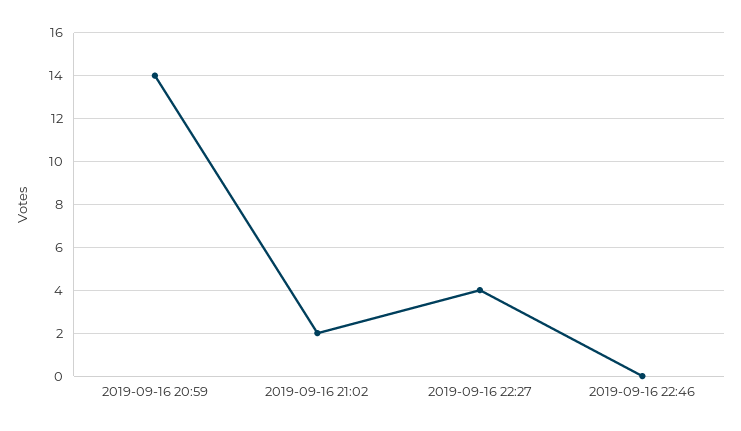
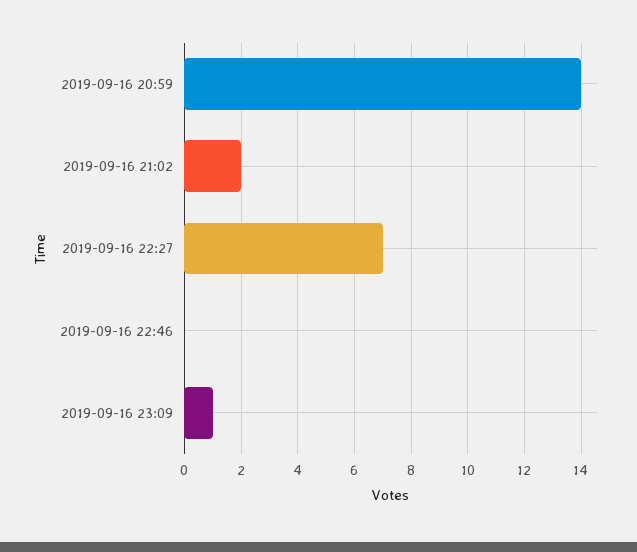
2019-09-16 22:27: 4 -> 7
2019-09-16 23:09: none -> 1

